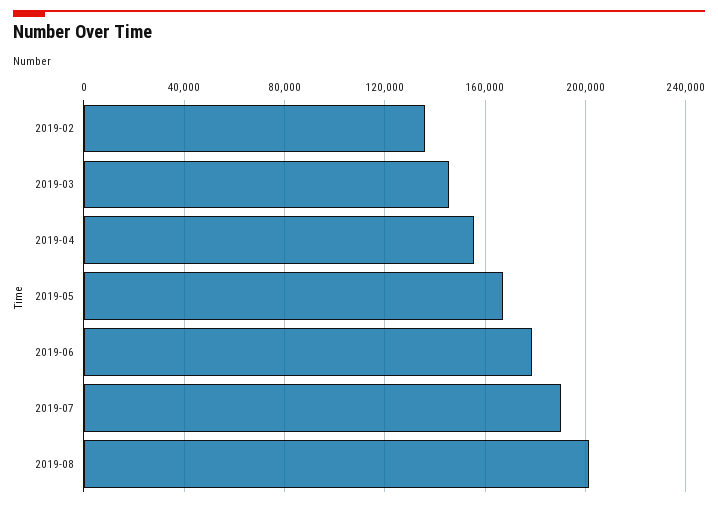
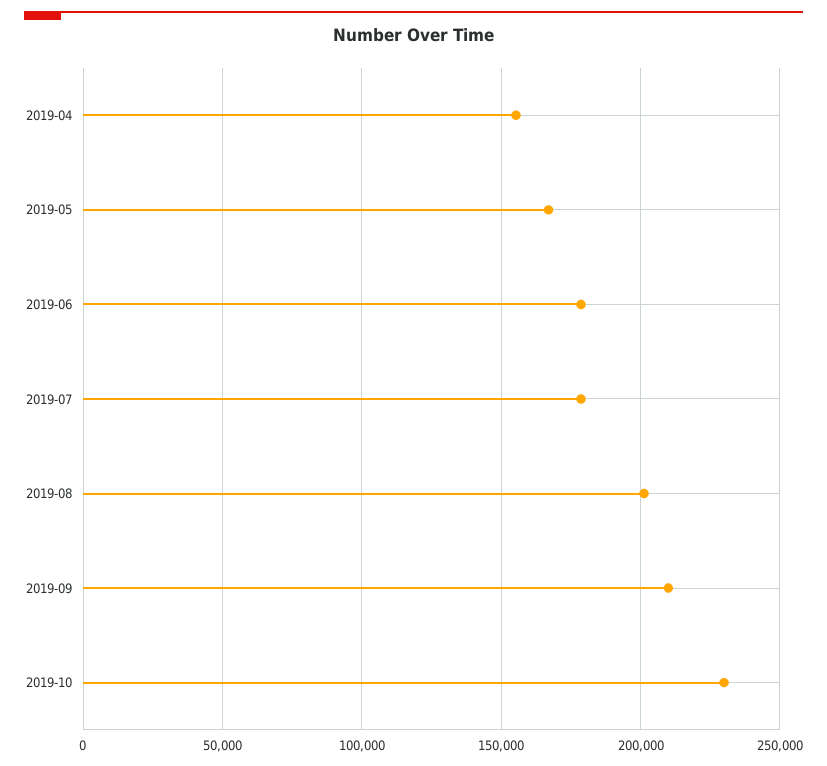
2019-02: 135000 -> none
2019-03: 145000 -> none
2019-07: 190000 -> 180000
2019-09: none -> 210000
2019-10: none -> 230000

